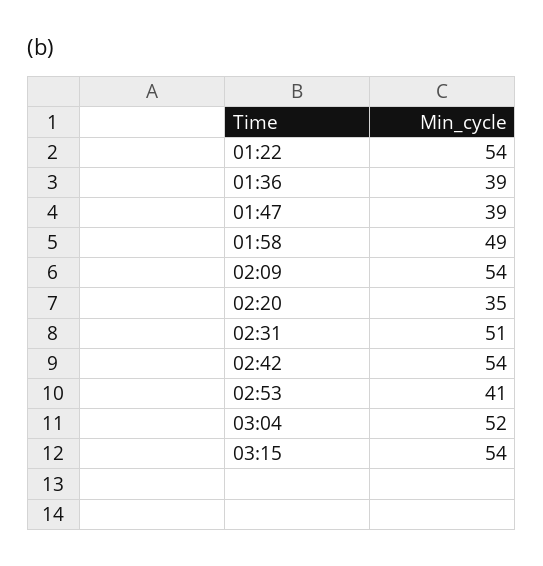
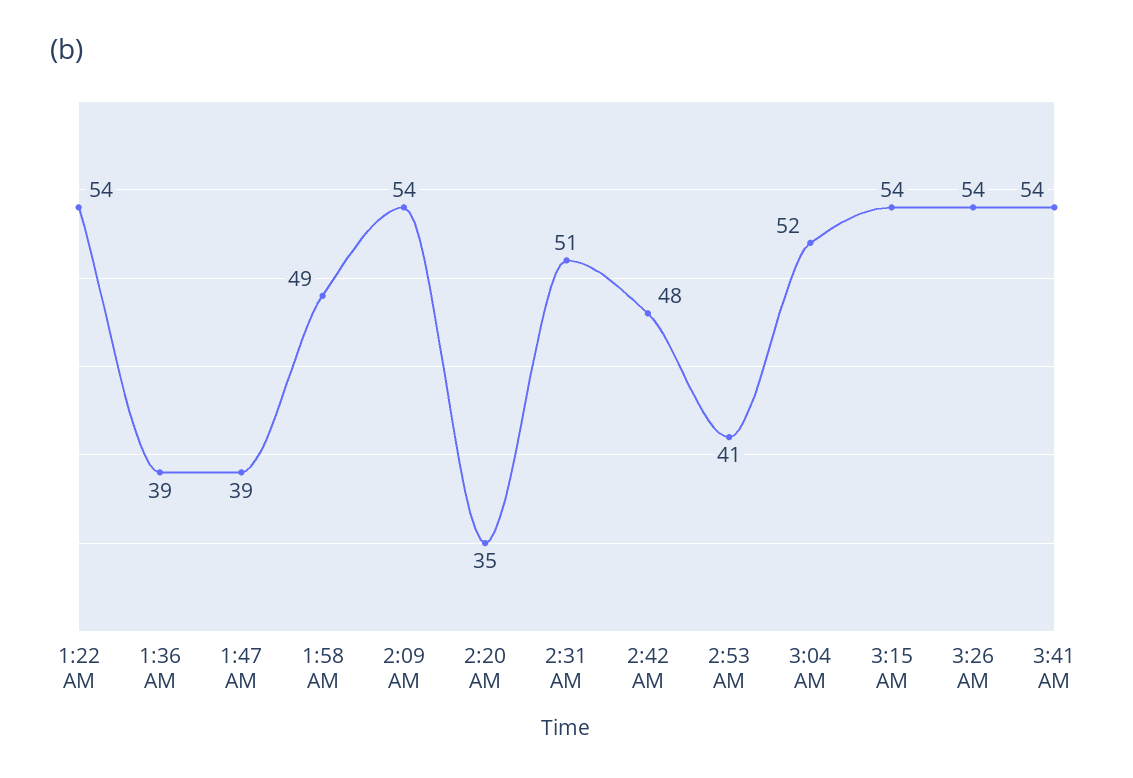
02:42: 54 -> 48
3:26 AM: none -> 54
3:41 AM: none -> 54

